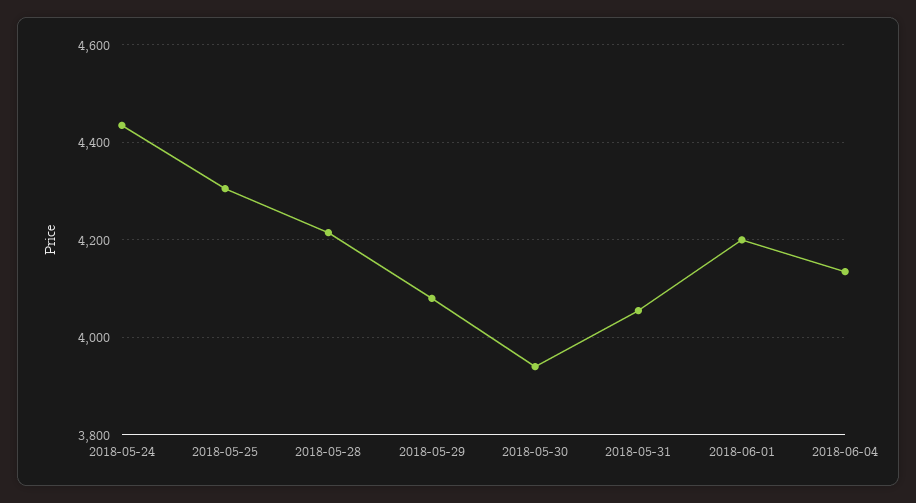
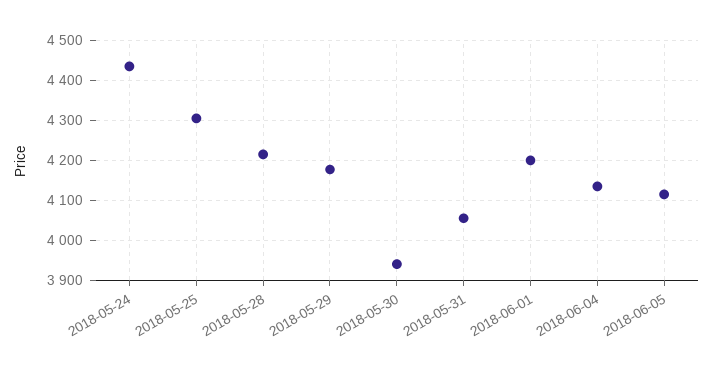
2018-05-29: 4080 -> 4180
2018-06-05: none -> 4120

